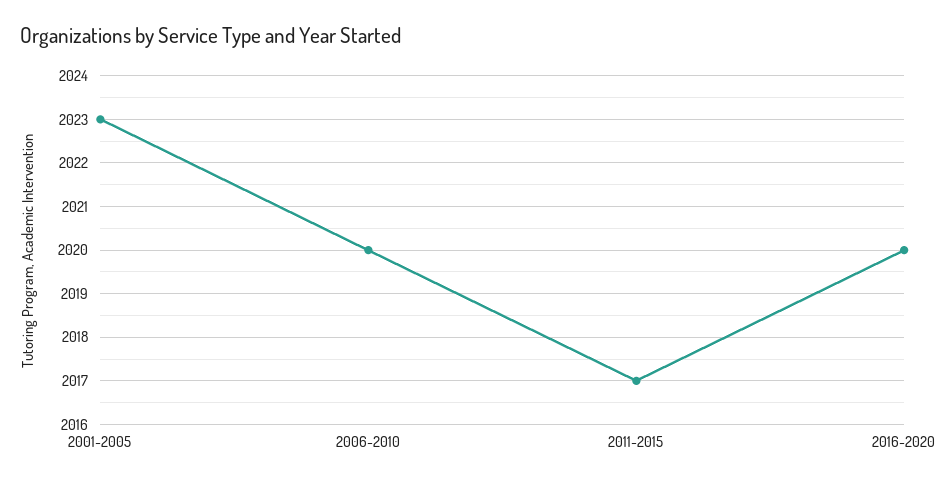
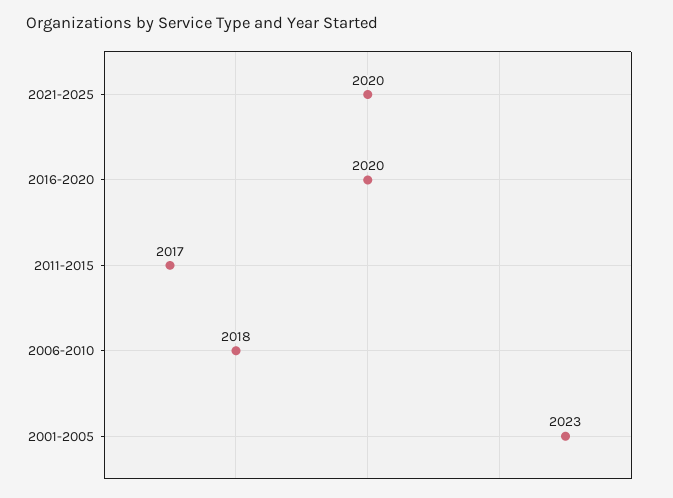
2006-2010: 2020 -> 2018
2021-2025: none -> 2020

